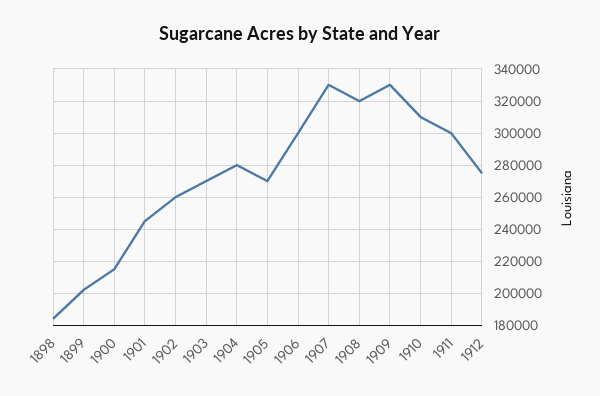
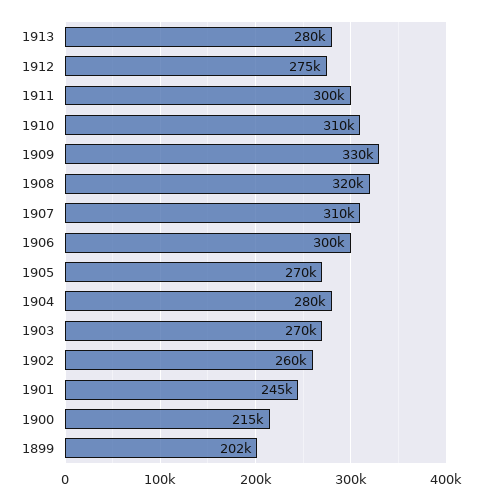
1898: 185000 -> none
1907: 330000 -> 310000
1913: none -> 280000

